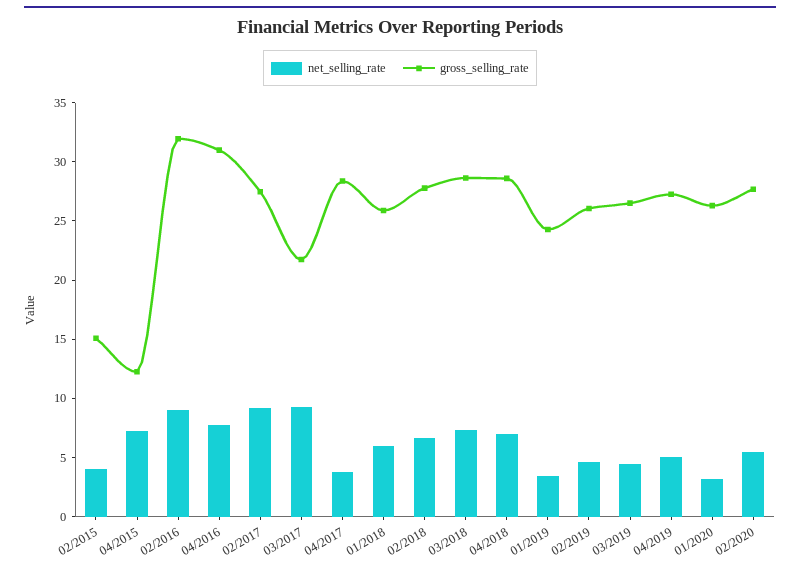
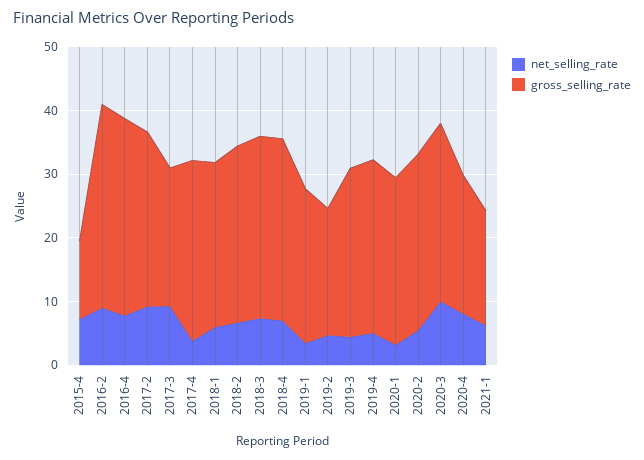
net_selling_rate, 02/2015: 4 -> none
gross_selling_rate, 02/2015: 15 -> none
gross_selling_rate, 02/2019: 26 -> 20
net_selling_rate, 2020-3: none -> 10
gross_selling_rate, 2020-3: none -> 28
net_selling_rate, 2020-4: none -> 8
gross_selling_rate, 2020-4: none -> 22
net_selling_rate, 2021-1: none -> 6
gross_selling_rate, 2021-1: none -> 18

